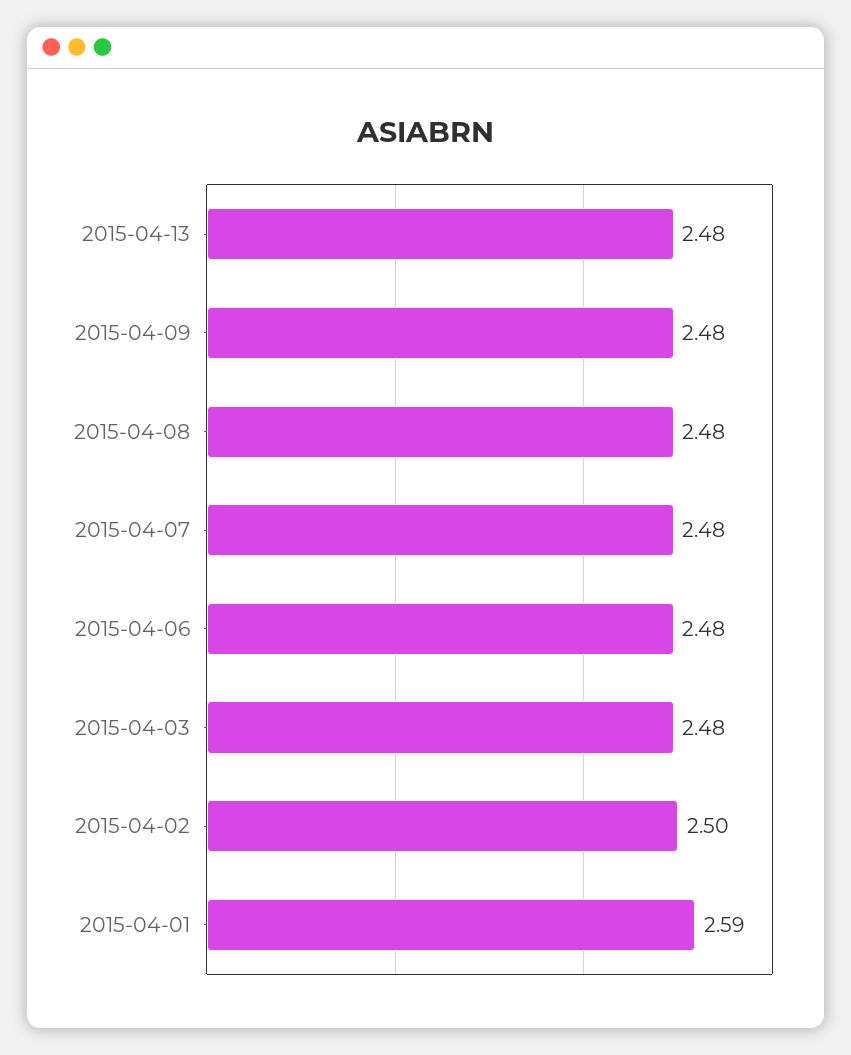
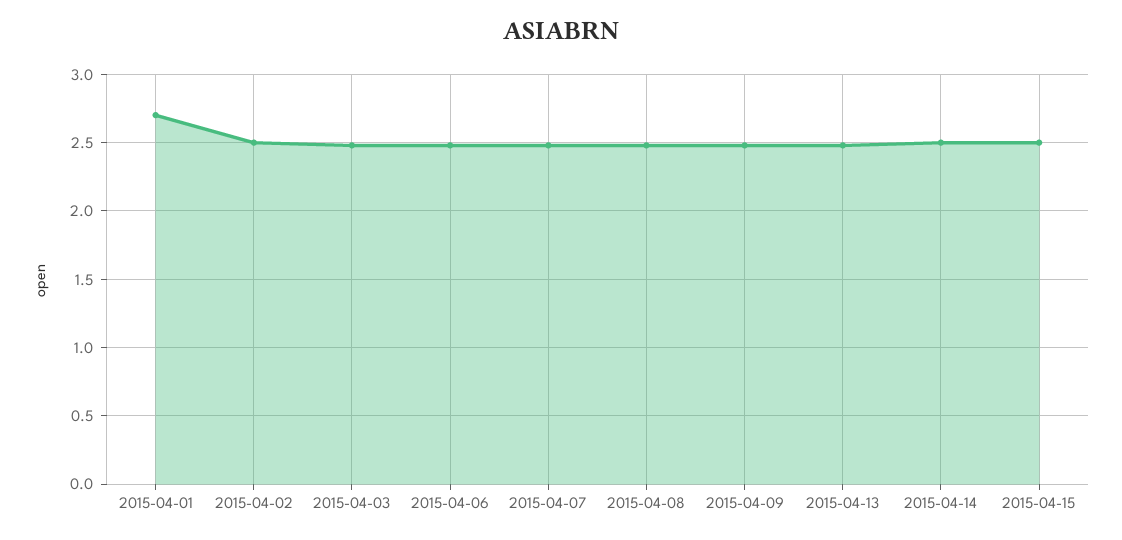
2015-04-01: 2.59 -> 2.7
2015-04-14: none -> 2.5
2015-04-15: none -> 2.5

